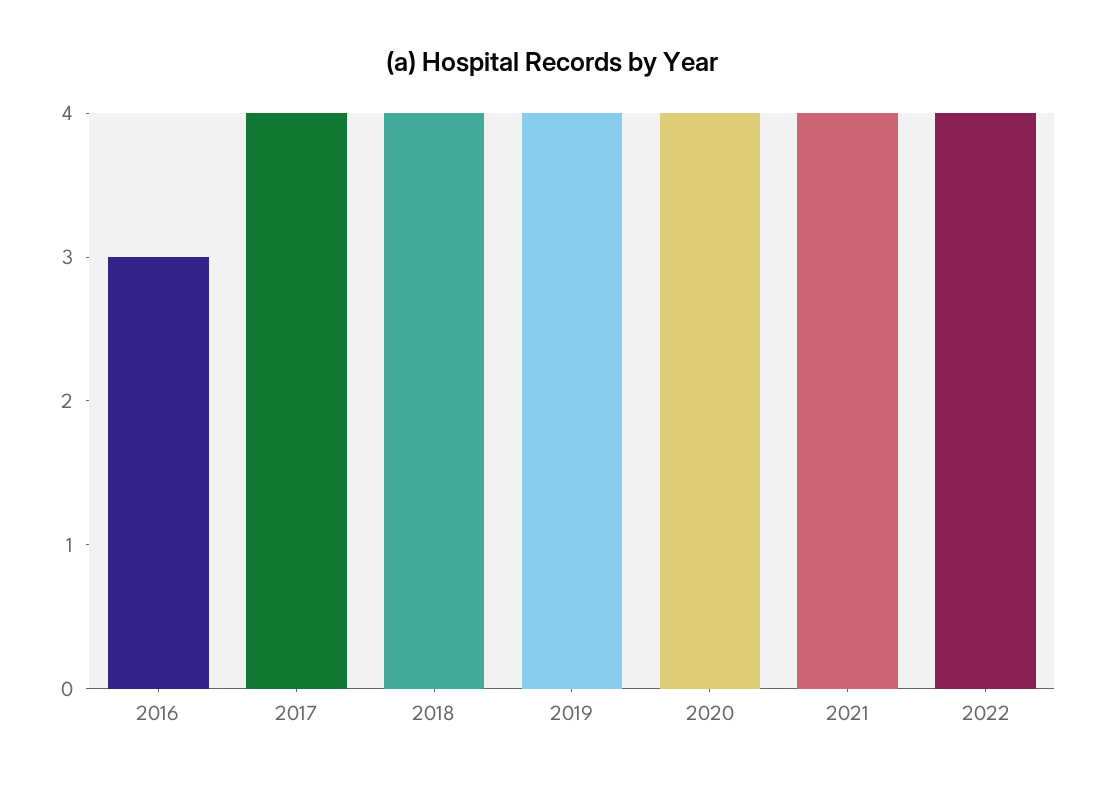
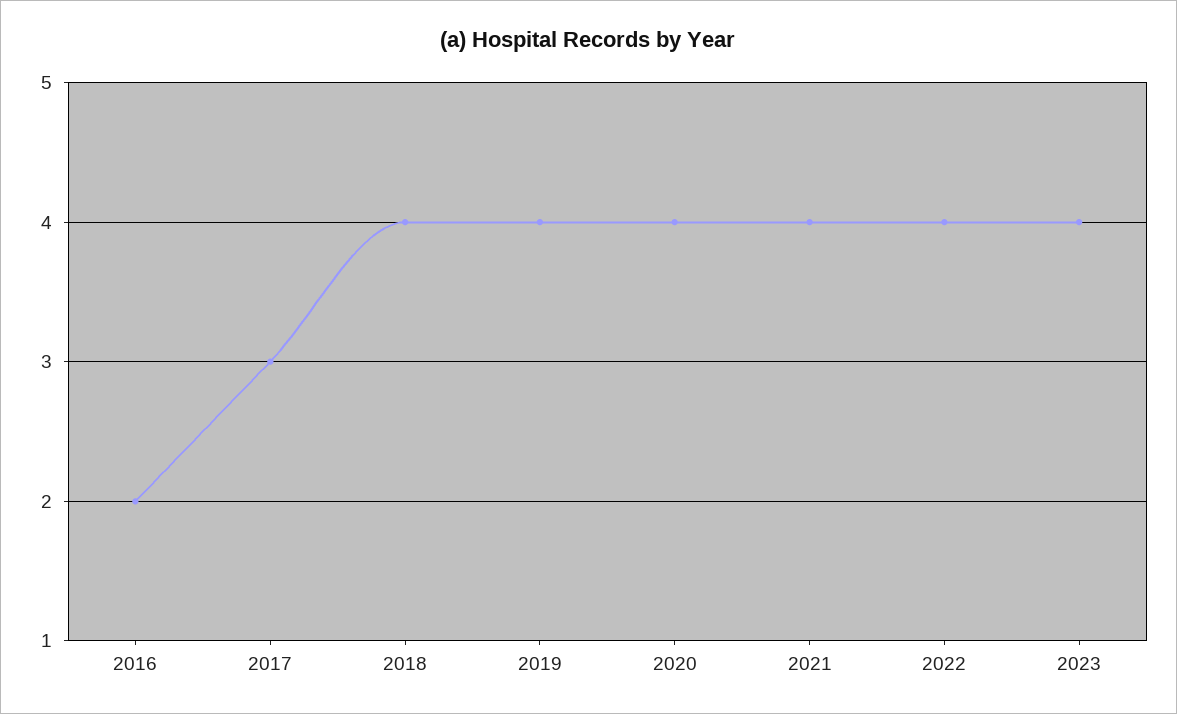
2016: 3 -> 2
2017: 4 -> 3
2023: none -> 4

